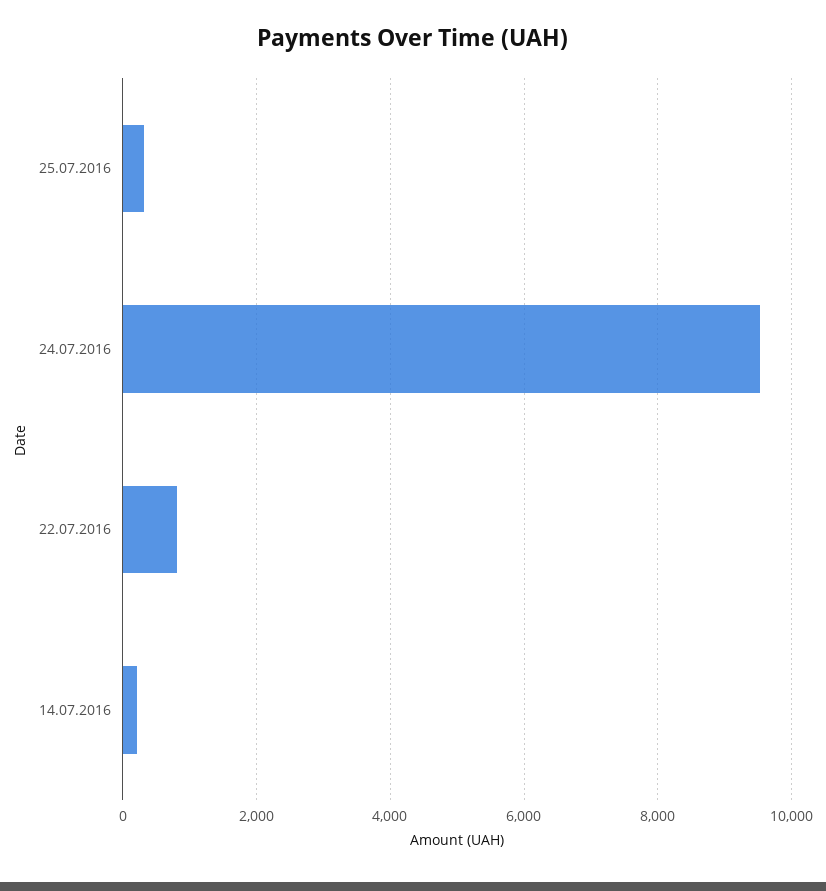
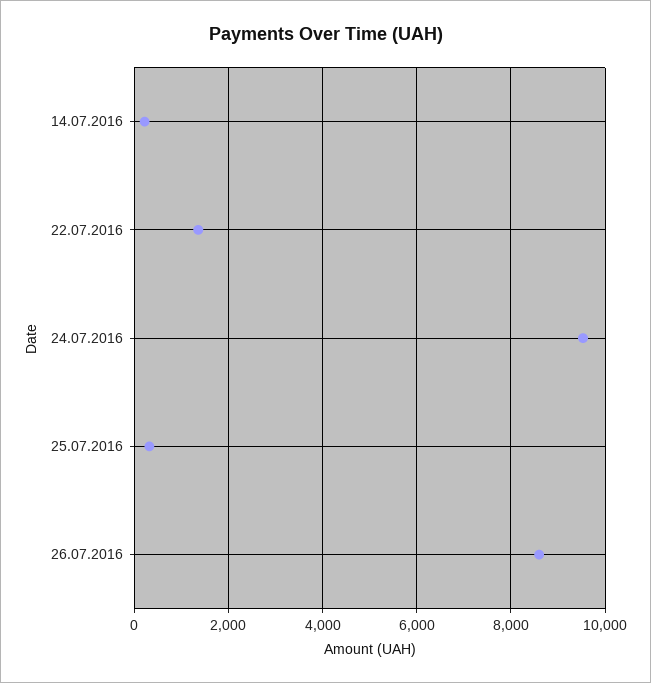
22.07.2016: 800 -> 1400
26.07.2016: none -> 8600

